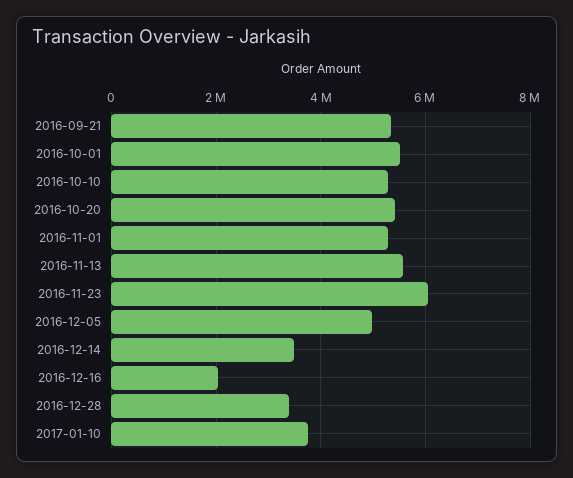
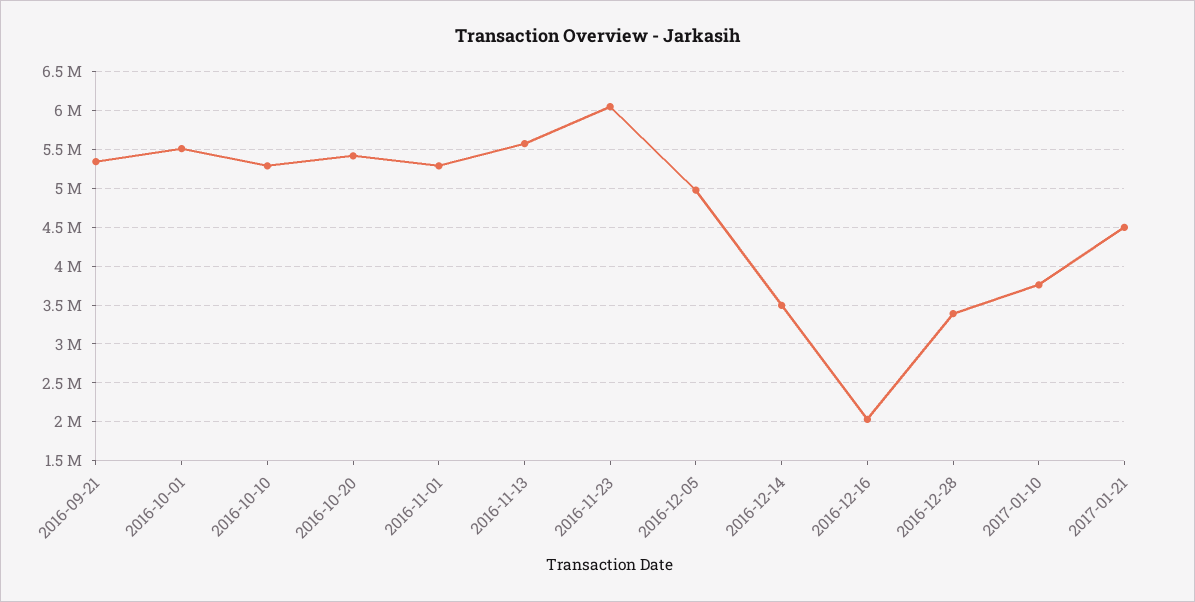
2017-01-21: none -> 4500000

